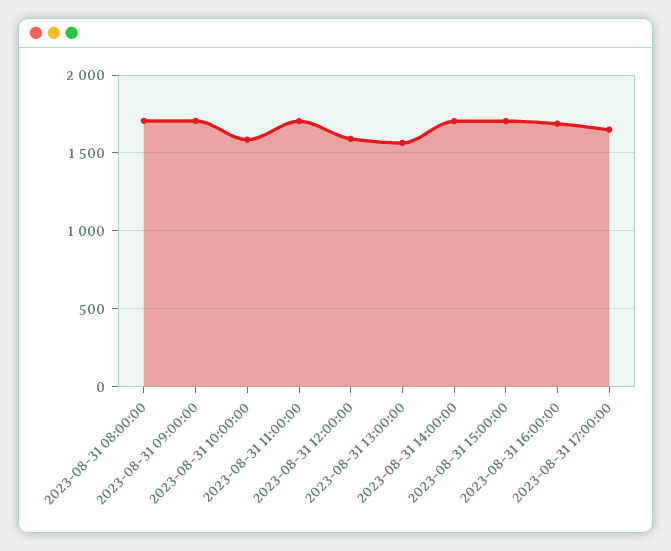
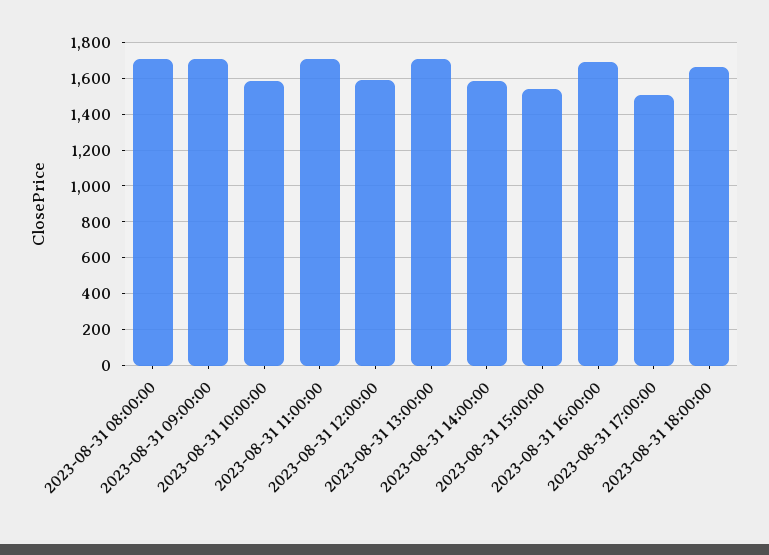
2023-08-31 13:00:00: 1550 -> 1700
2023-08-31 14:00:00: 1700 -> 1600
2023-08-31 15:00:00: 1700 -> 1550
2023-08-31 17:00:00: 1650 -> 1500
2023-08-31 18:00:00: none -> 1650

